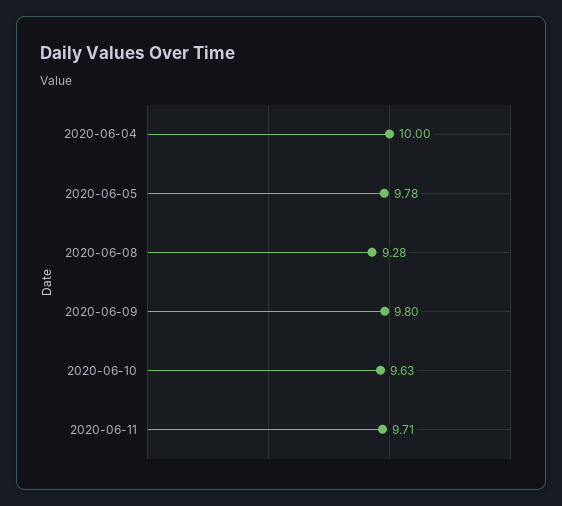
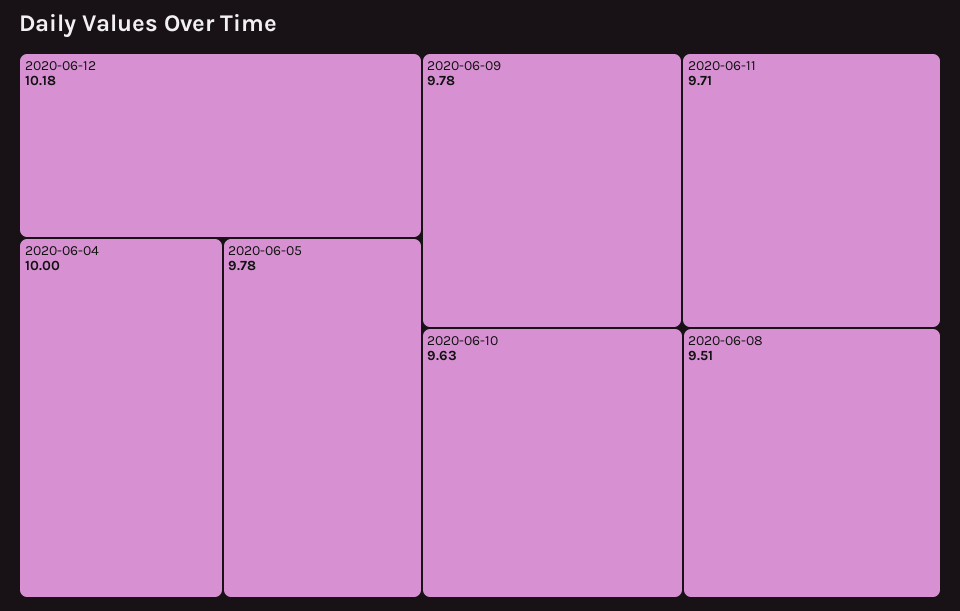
2020-06-08: 9.28 -> 9.51
2020-06-09: 9.8 -> 9.78
2020-06-12: none -> 10.18

